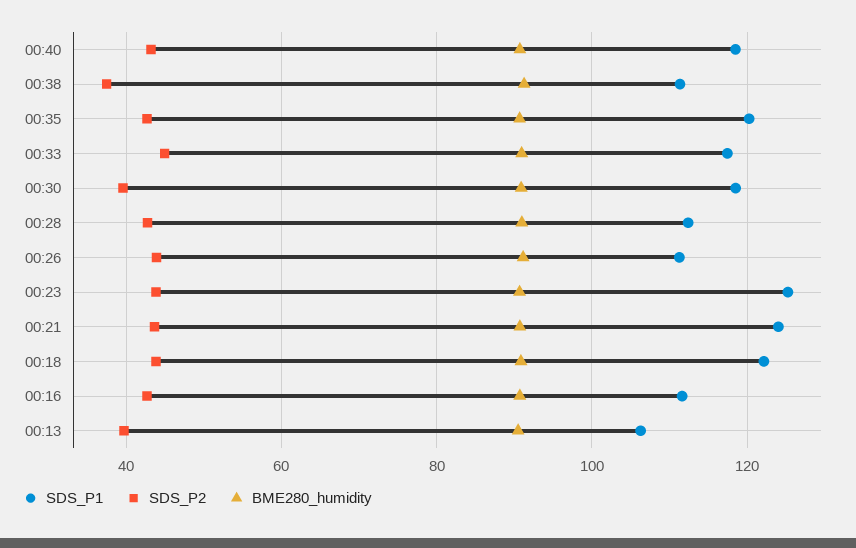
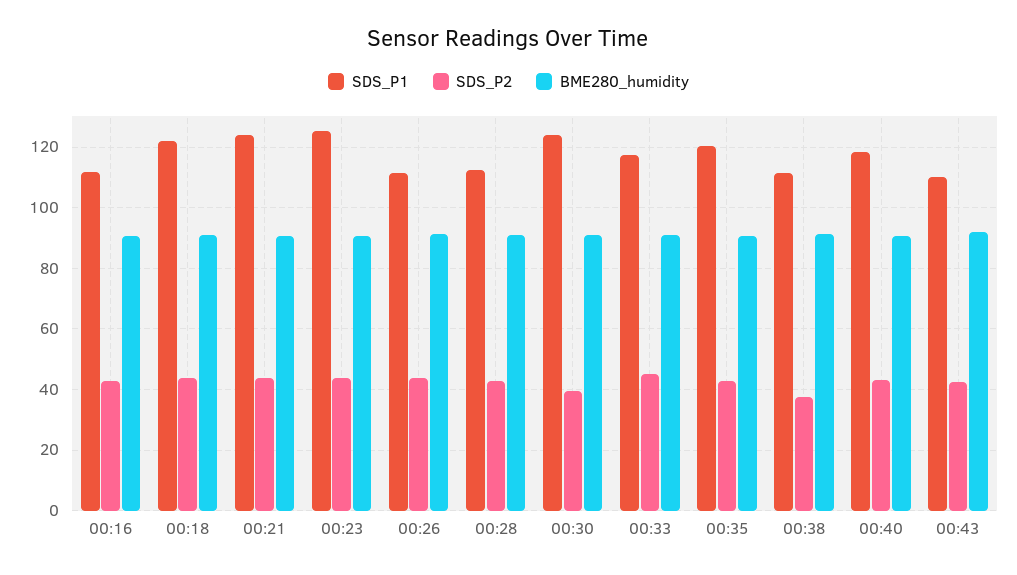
SDS_P1, 00:30: 118 -> 124
SDS_P1, 00:13: 106 -> none
SDS_P2, 00:13: 40 -> none
BME280_humidity, 00:13: 90 -> none
SDS_P1, 00:43: none -> 110
SDS_P2, 00:43: none -> 42
BME280_humidity, 00:43: none -> 92

